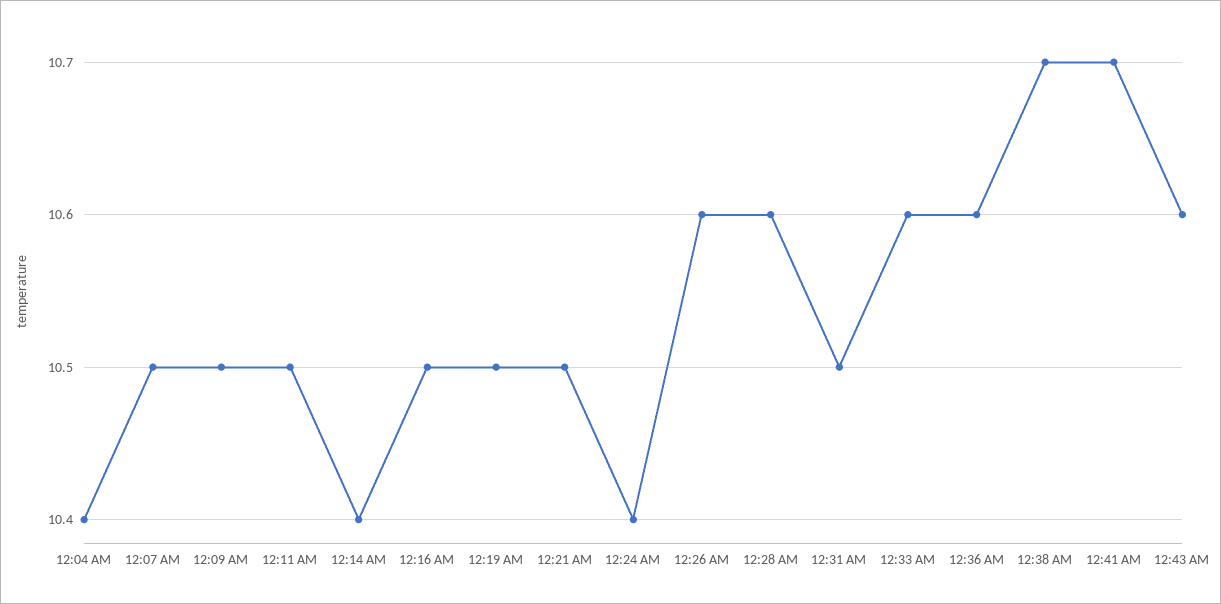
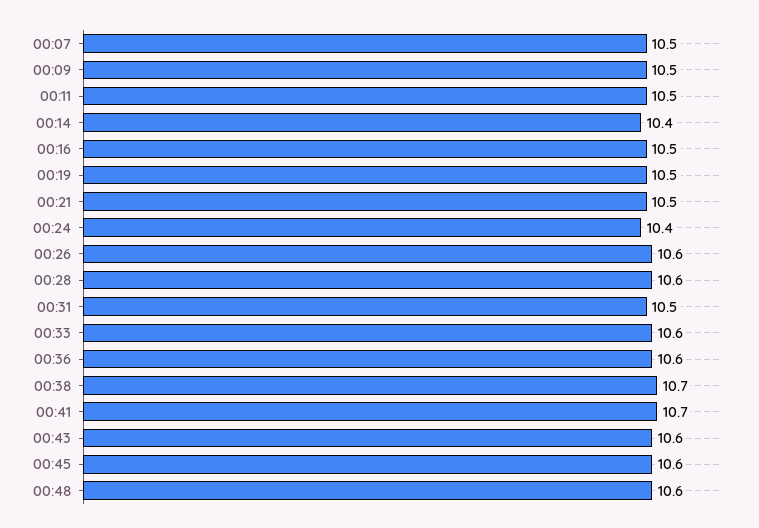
12:04 AM: 10.4 -> none
00:45: none -> 10.6
00:48: none -> 10.6

